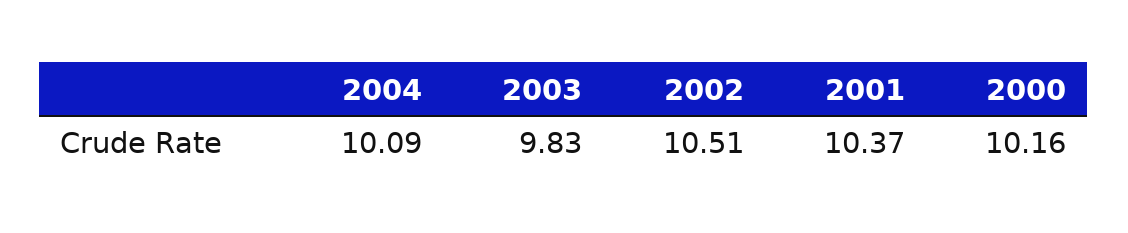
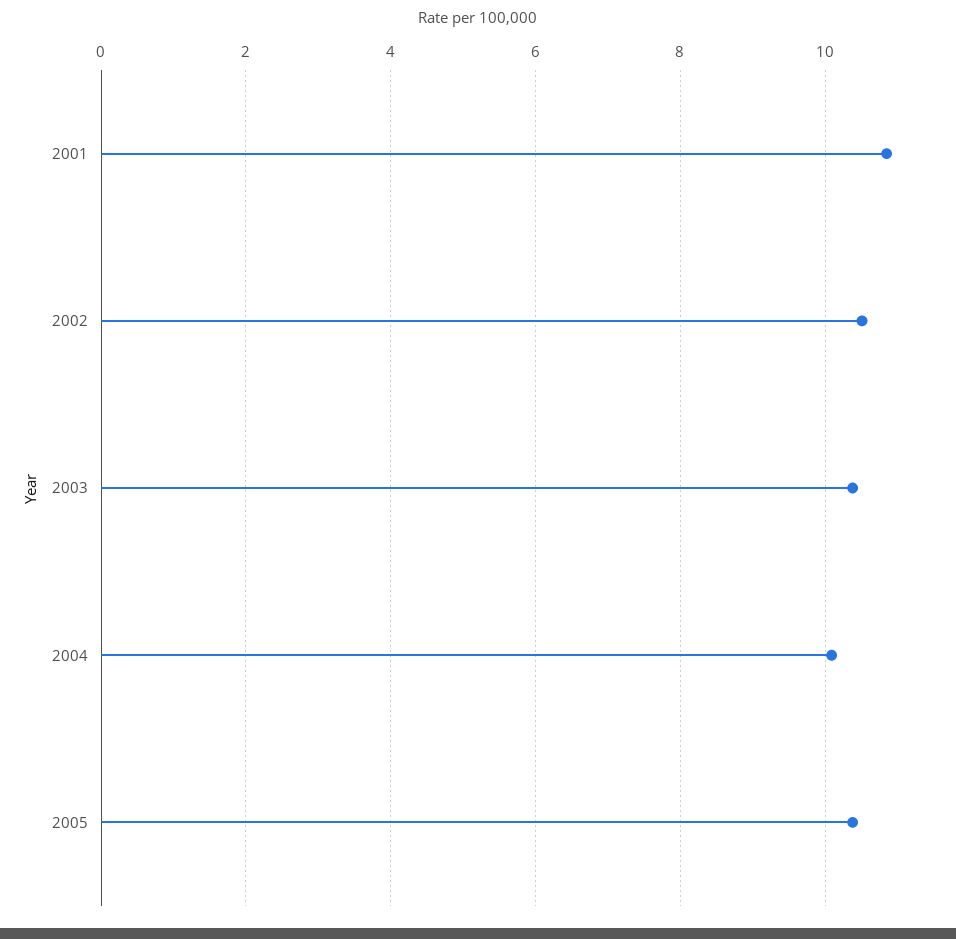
2003: 9.83 -> 10.4
2001: 10.37 -> 10.8
2000: 10.16 -> none
2005: none -> 10.4

